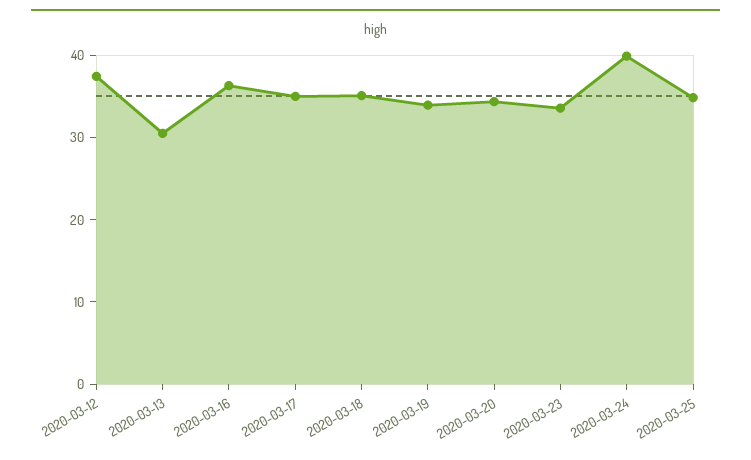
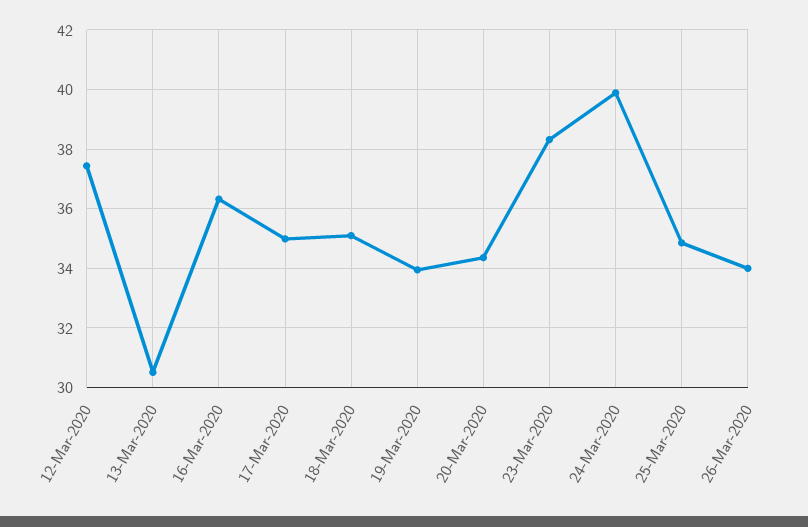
2020-03-23: 34 -> 38.25
26-Mar-2020: none -> 34

